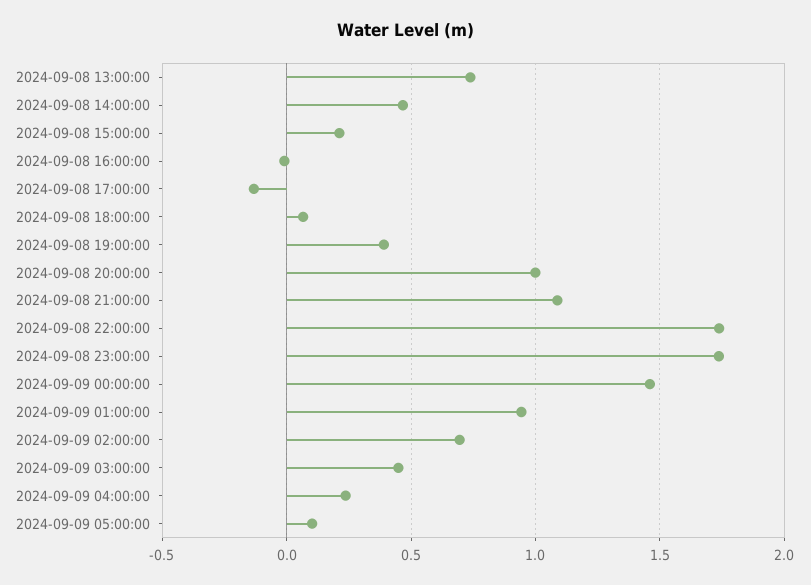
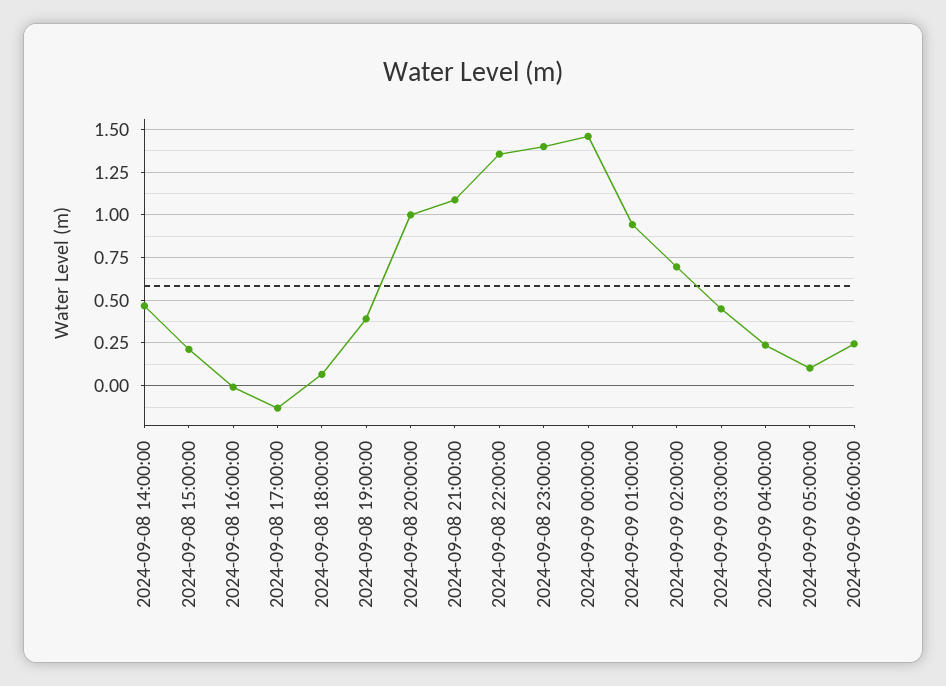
2024-09-08 13:00:00: 0.75 -> none
2024-09-08 22:00:00: 1.75 -> 1.35
2024-09-08 23:00:00: 1.75 -> 1.4
2024-09-09 06:00:00: none -> 0.25

